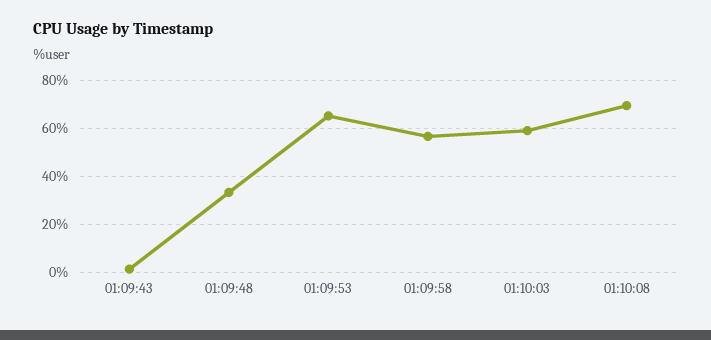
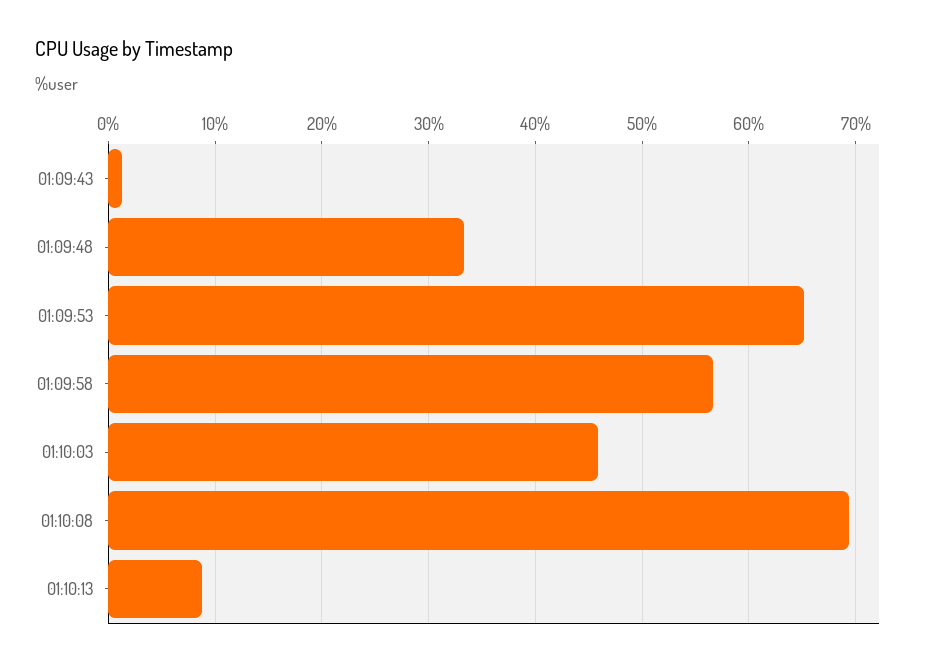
01:10:03: 60 -> 46
01:10:13: none -> 9

